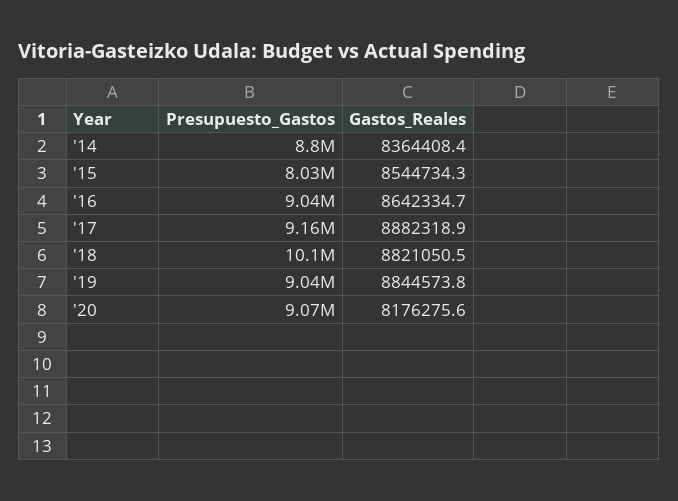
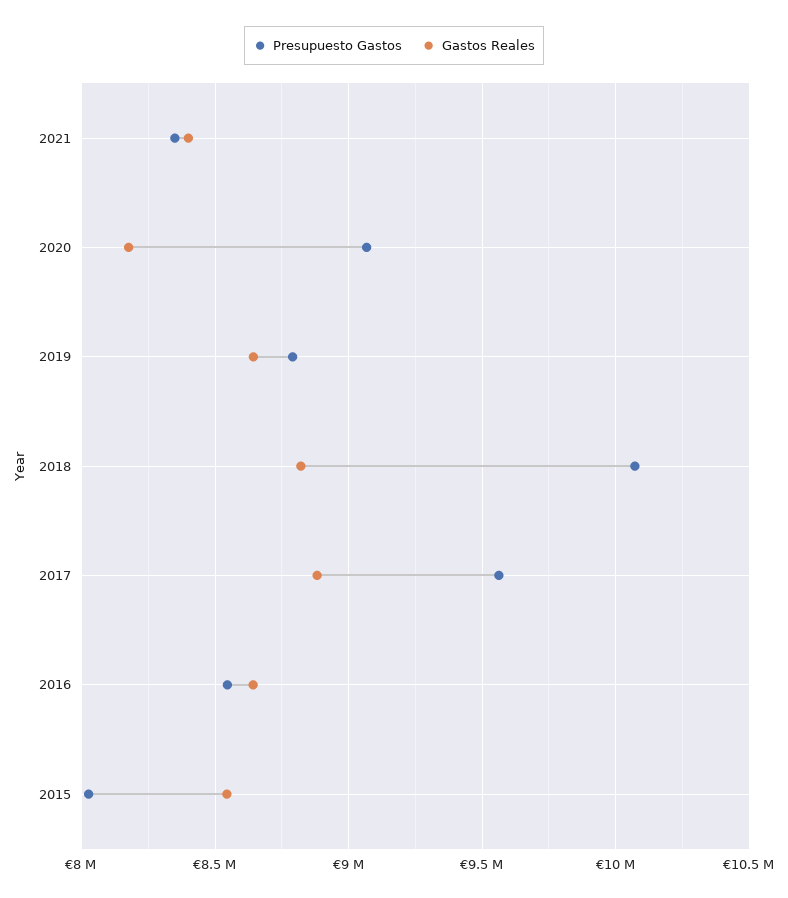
Presupuesto_Gastos, '14: 8800000 -> none
Gastos_Reales, '14: 8364408.4 -> none
Presupuesto_Gastos, '16: 9040000 -> 8550000
Presupuesto_Gastos, '17: 9160000 -> 9550000
Presupuesto_Gastos, '19: 9040000 -> 8800000
Gastos_Reales, '19: 8844573.8 -> 8650000
Presupuesto_Gastos, 2021: none -> 8350000
Gastos_Reales, 2021: none -> 8400000

